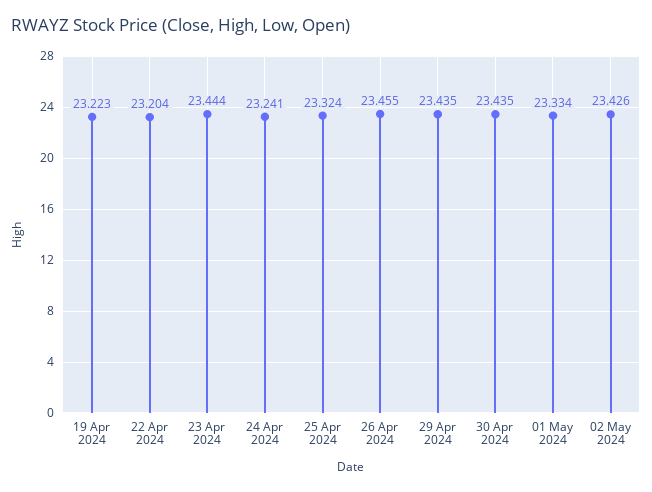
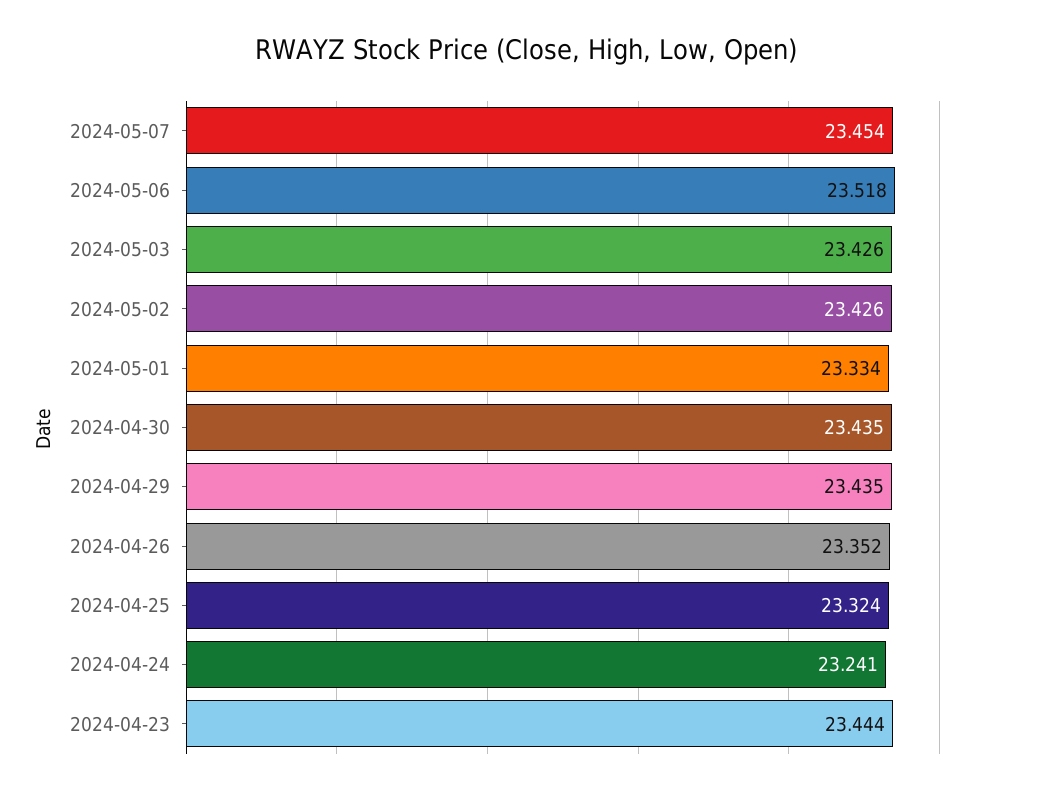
19 Apr 2024: 23.223 -> none
22 Apr 2024: 23.204 -> none
26 Apr 2024: 23.455 -> 23.352
2024-05-07: none -> 23.454
2024-05-06: none -> 23.518
2024-05-03: none -> 23.426

